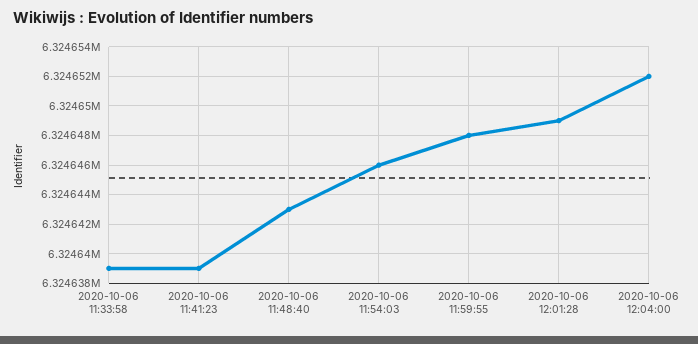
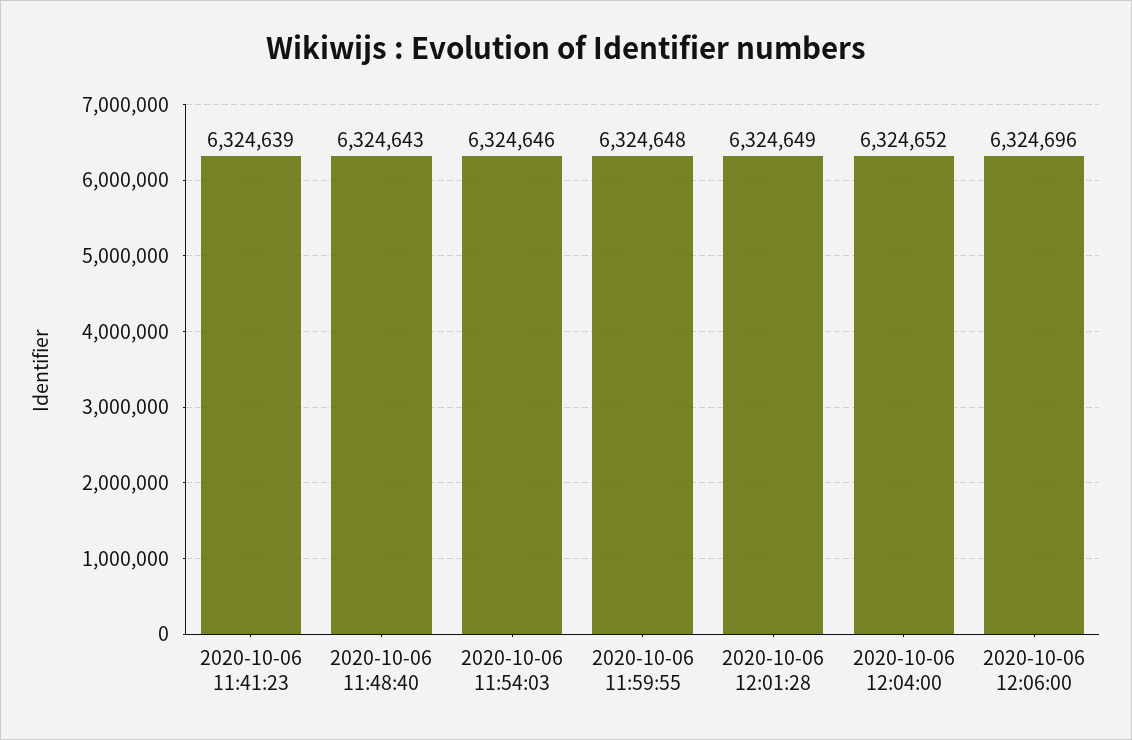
2020-10-06 11:33:58: 6324639 -> none
2020-10-06 12:06:00: none -> 6324696

